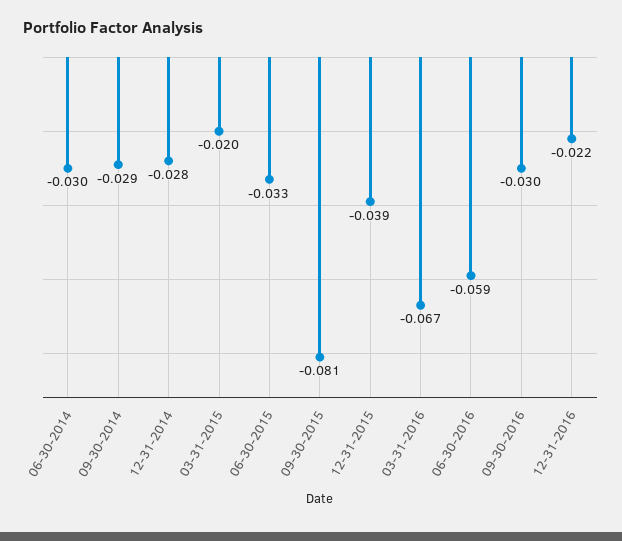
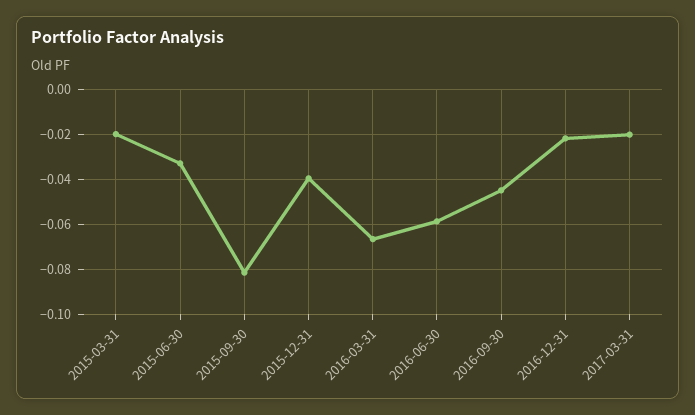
06-30-2014: -0.03 -> none
09-30-2014: -0.029 -> none
12-31-2014: -0.028 -> none
09-30-2016: -0.03 -> -0.045
2017-03-31: none -> -0.02

